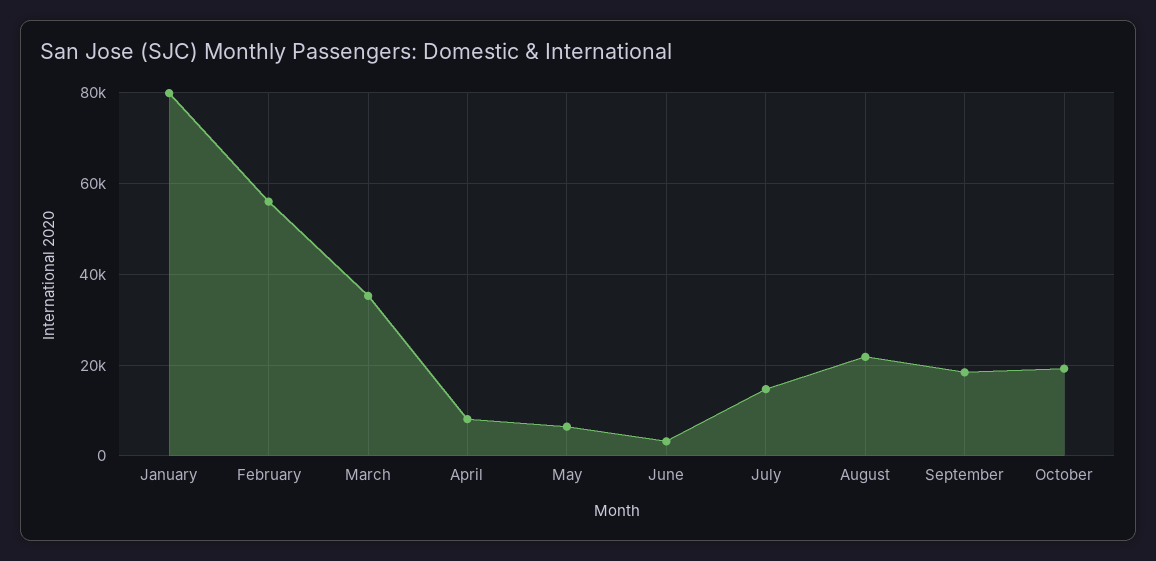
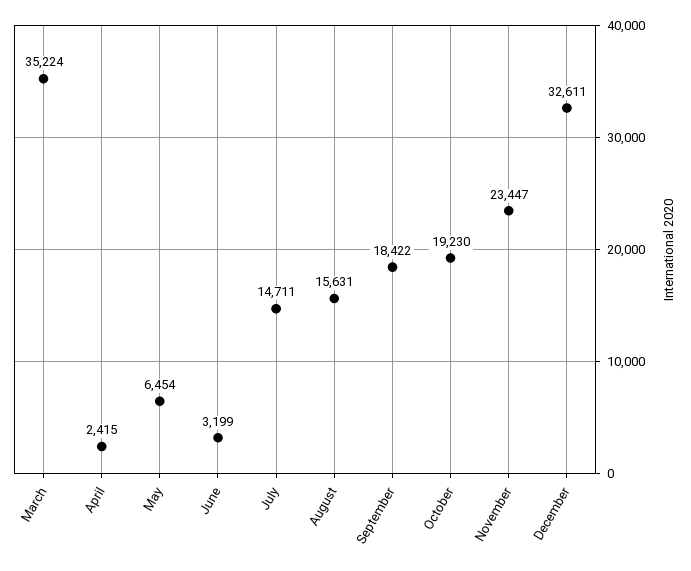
January: 80000 -> none
February: 56000 -> none
April: 8000 -> 2415
August: 22000 -> 15631
November: none -> 23447
December: none -> 32611

